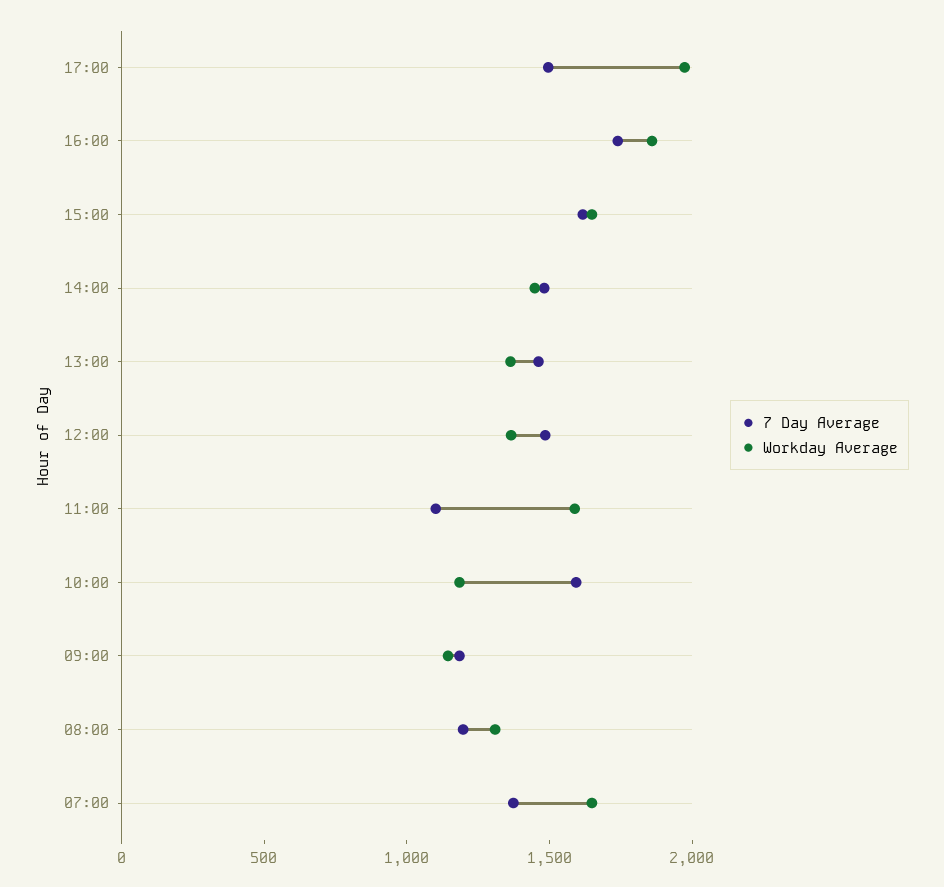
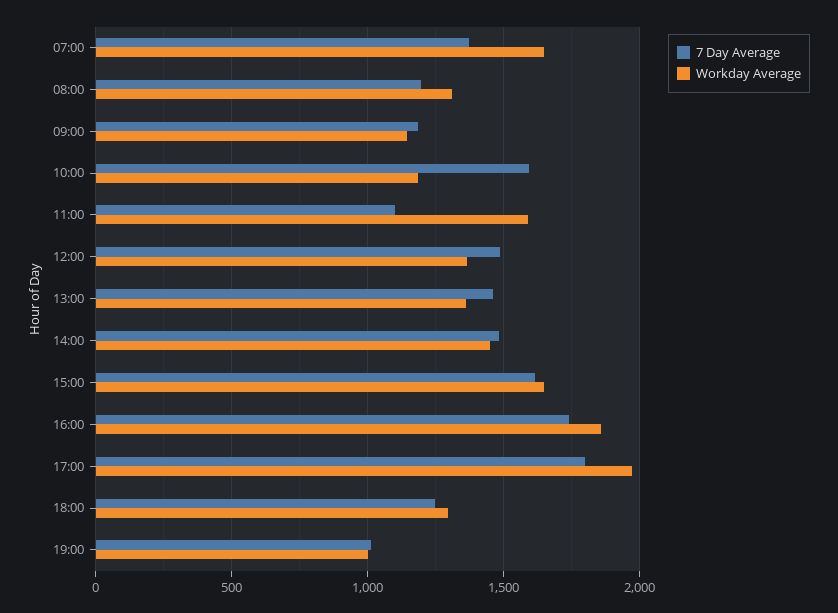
7 Day Average, 17:00: 1500 -> 1800
7 Day Average, 18:00: none -> 1250
Workday Average, 18:00: none -> 1300
7 Day Average, 19:00: none -> 1000
Workday Average, 19:00: none -> 1000

